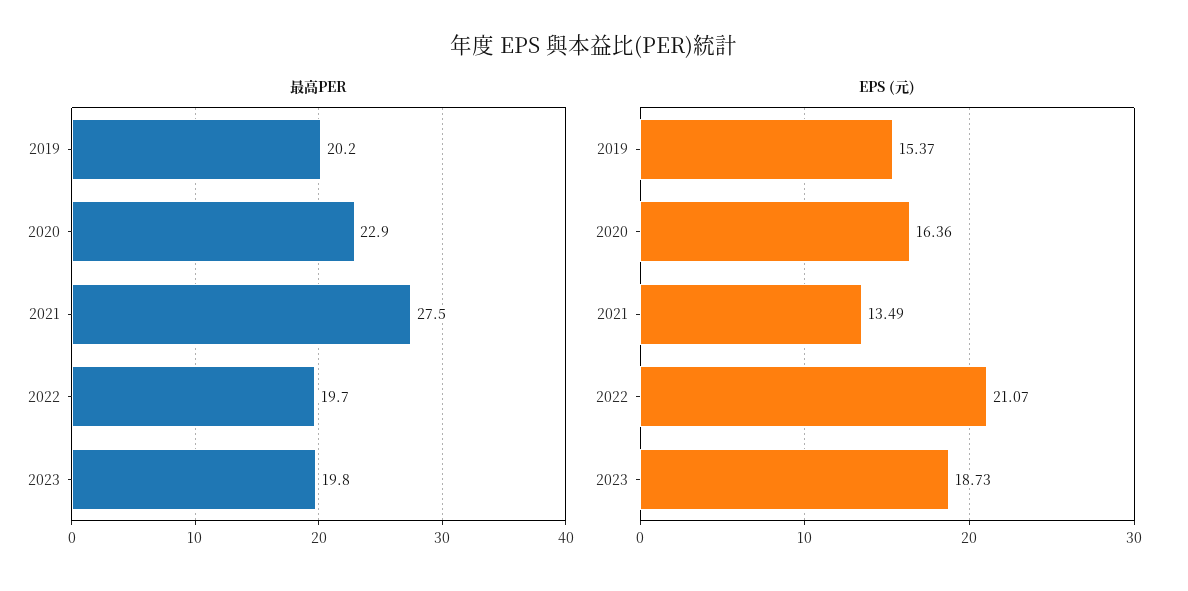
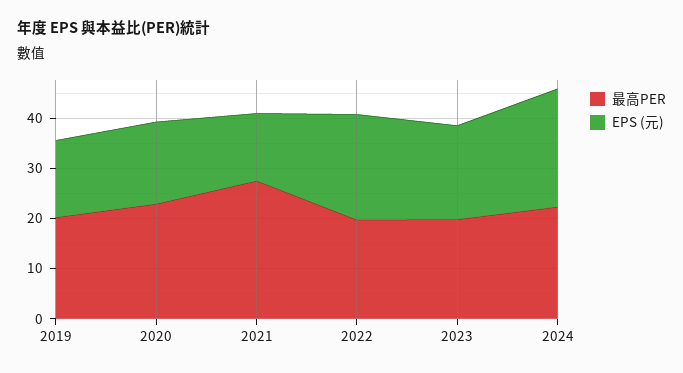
最高PER, 2024: none -> 22
EPS (元), 2024: none -> 24

